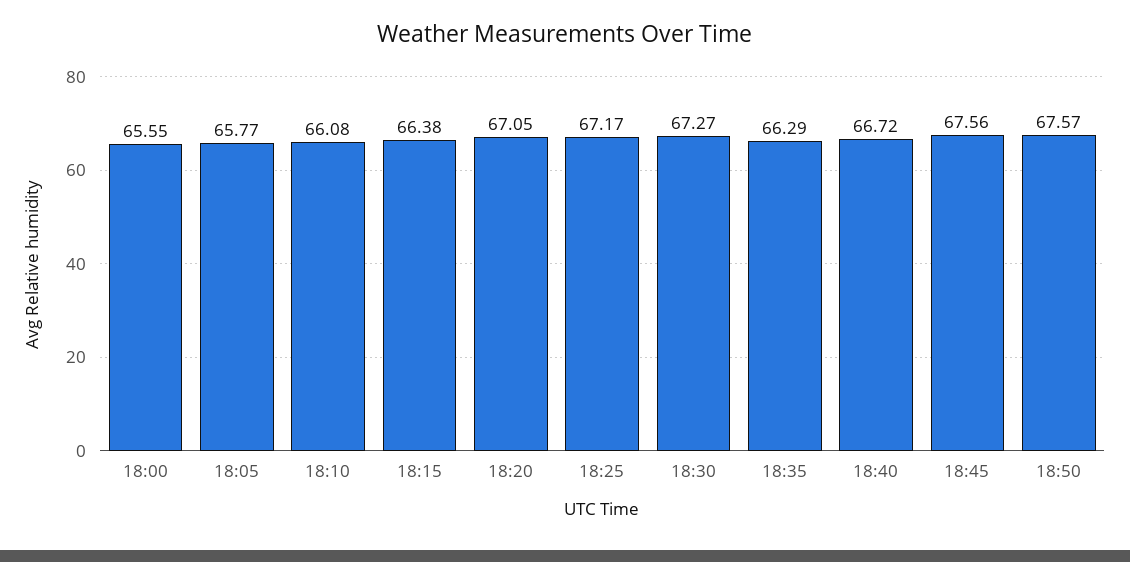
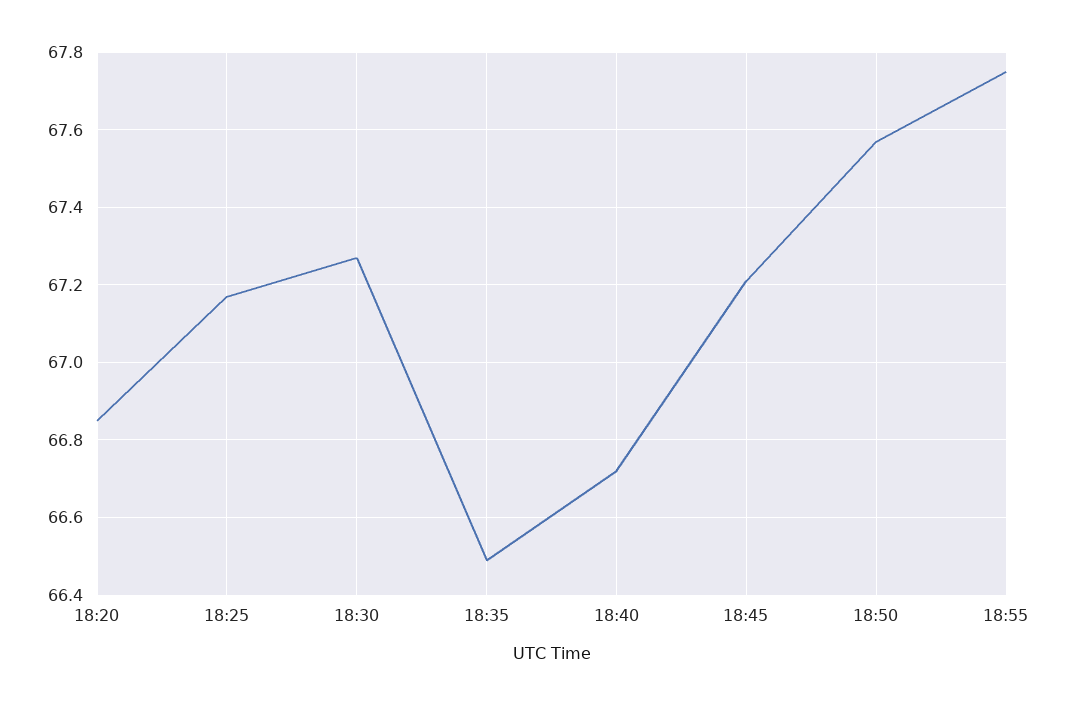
18:00: 65.55 -> none
18:05: 65.77 -> none
18:10: 66.08 -> none
18:15: 66.38 -> none
18:20: 67.05 -> 66.85
18:35: 66.29 -> 66.5
18:45: 67.56 -> 67.2
18:55: none -> 67.75

